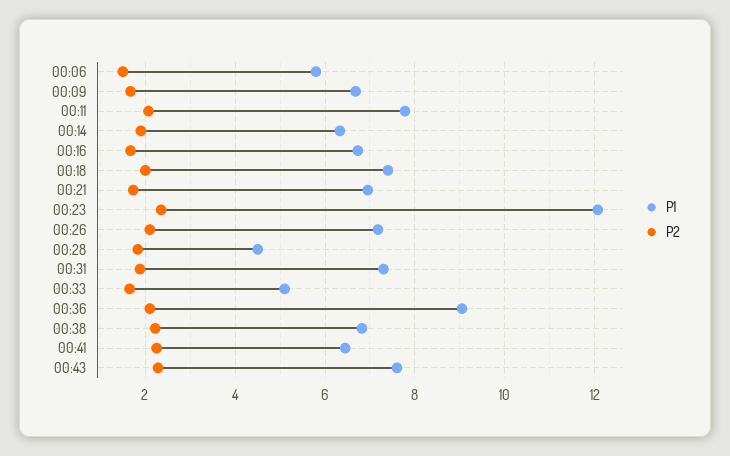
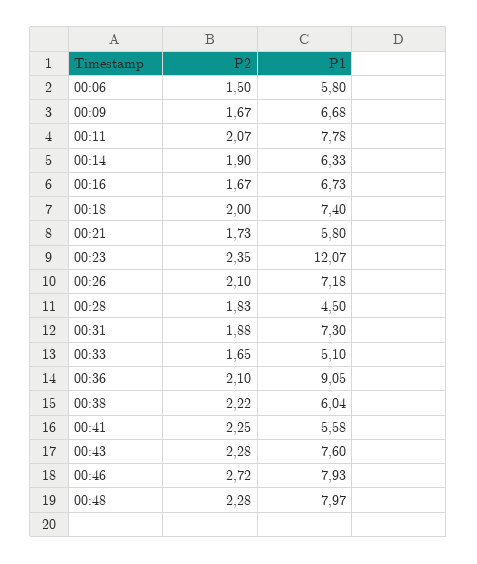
P1, 00:21: 7 -> 5.8
P1, 00:38: 6.8 -> 6.04
P1, 00:41: 6.4 -> 5.58
P2, 00:46: none -> 2.72
P1, 00:46: none -> 7.93
P2, 00:48: none -> 2.28
P1, 00:48: none -> 7.97

